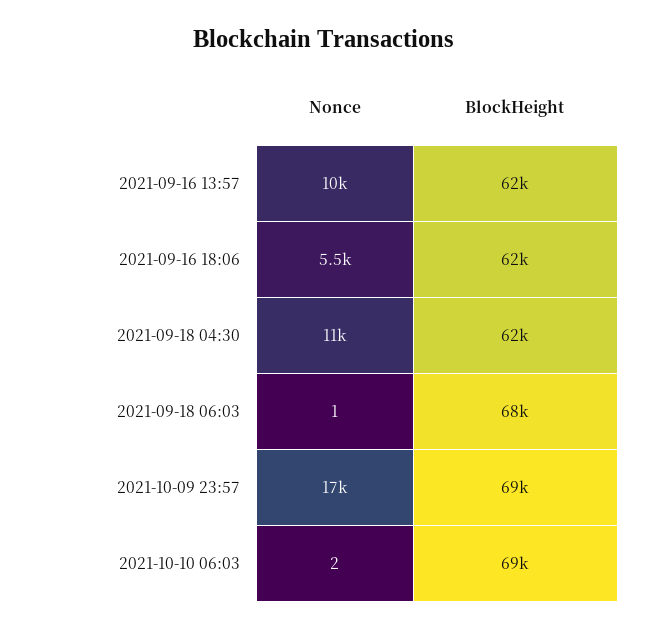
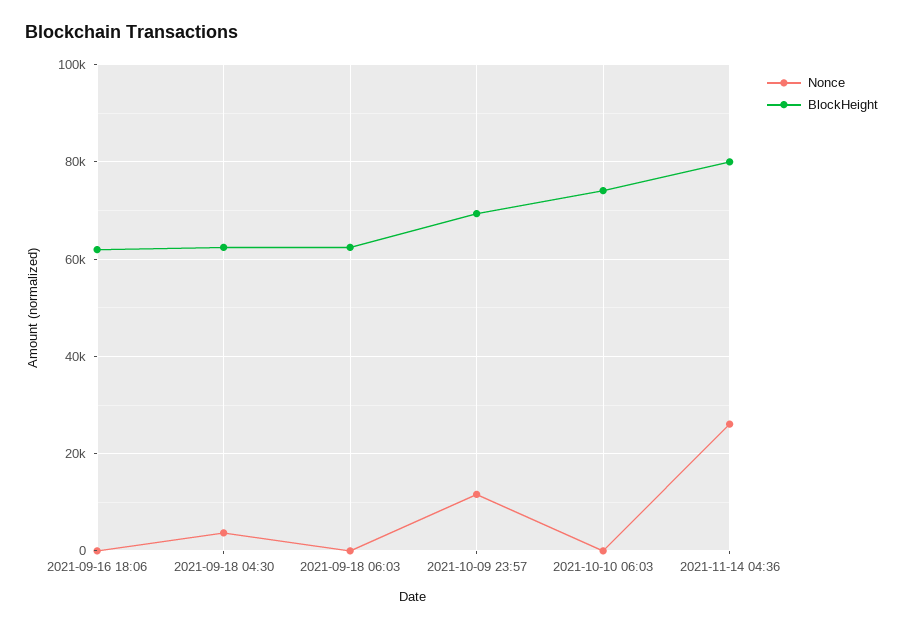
Nonce, 2021-09-16 13:57: 10000 -> none
BlockHeight, 2021-09-16 13:57: 62000 -> none
Nonce, 2021-09-16 18:06: 5500 -> 0
Nonce, 2021-09-18 04:30: 11000 -> 4000
BlockHeight, 2021-09-18 06:03: 68000 -> 62000
Nonce, 2021-10-09 23:57: 17000 -> 12000
BlockHeight, 2021-10-10 06:03: 69000 -> 74000
Nonce, 2021-11-14 04:36: none -> 26000
BlockHeight, 2021-11-14 04:36: none -> 80000

